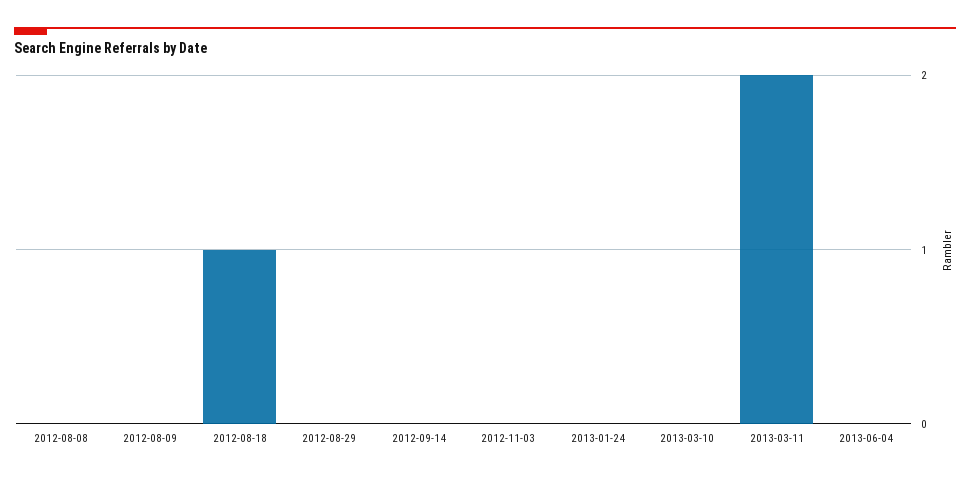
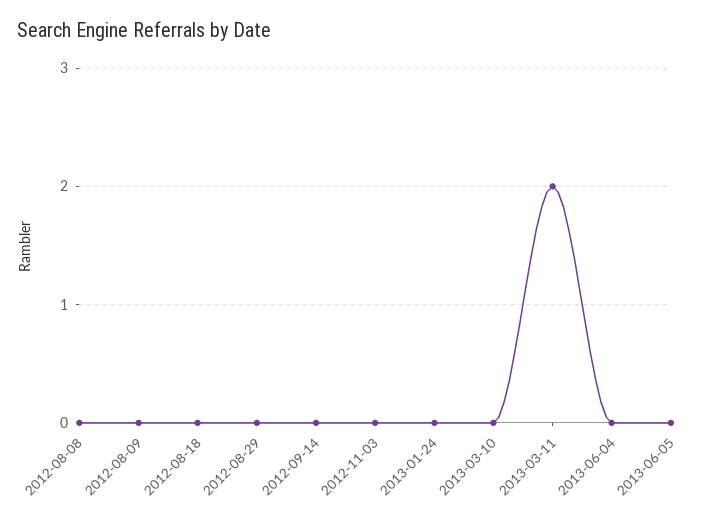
2012-08-18: 1 -> 0
2013-06-05: none -> 0

